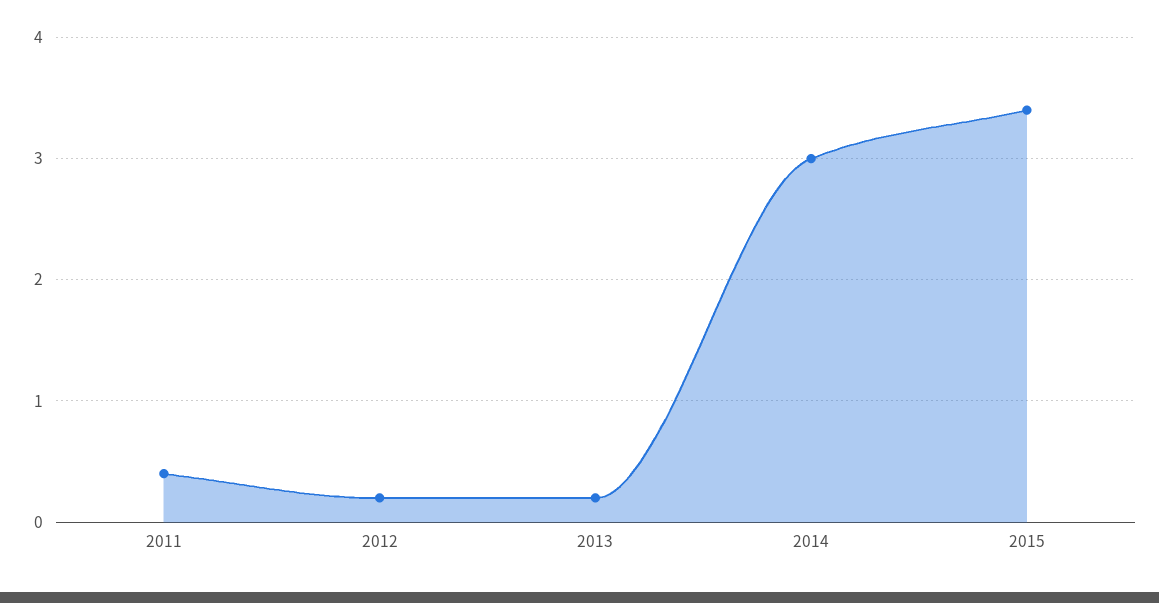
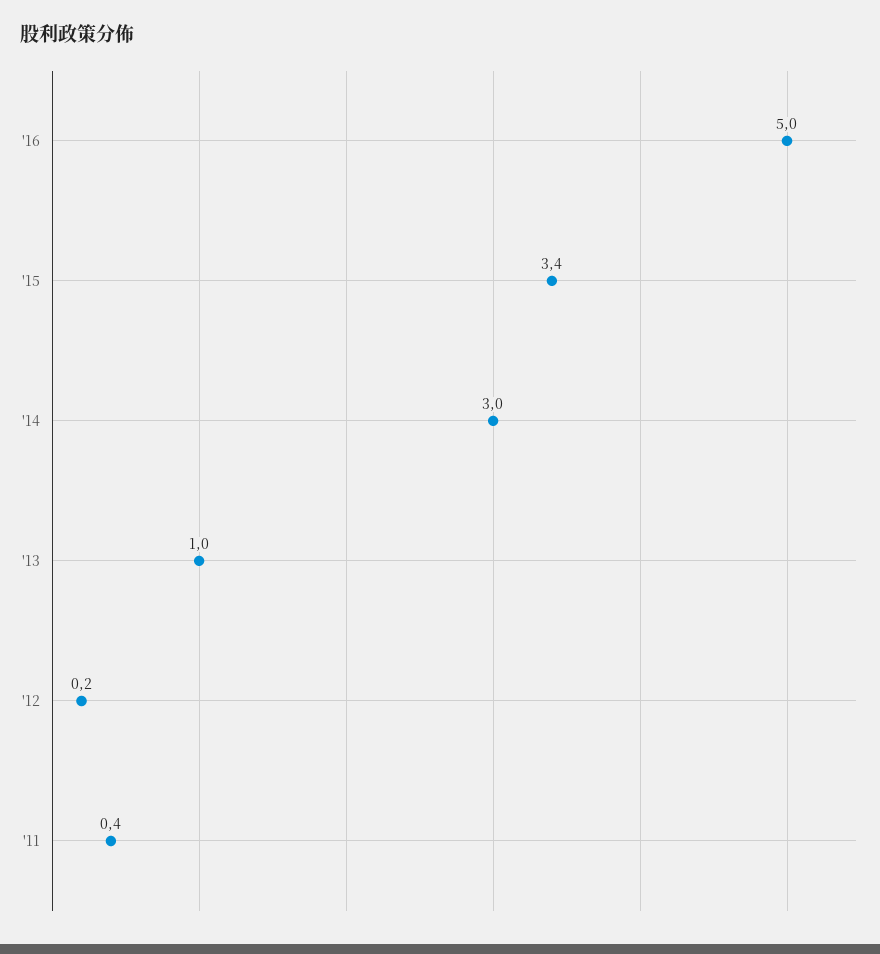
2013: 0.2 -> 1
'16: none -> 5

